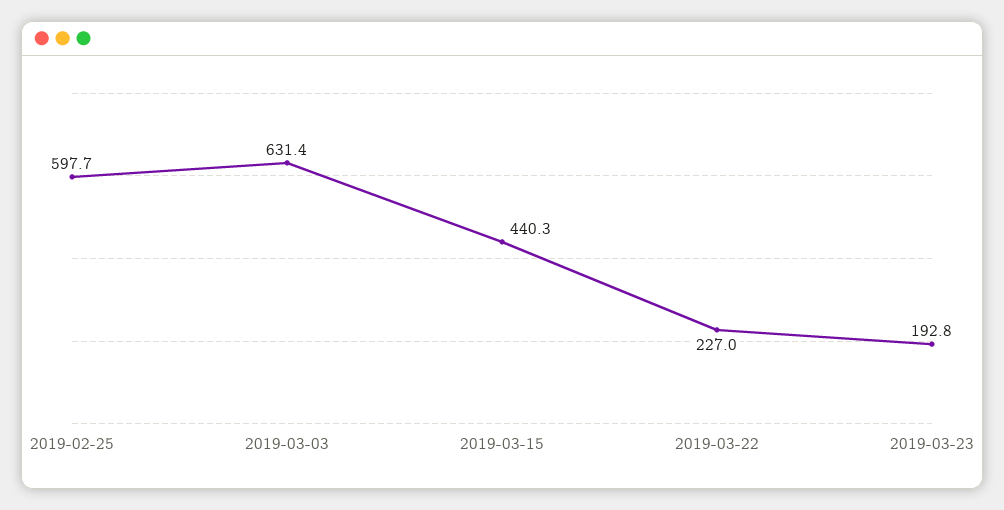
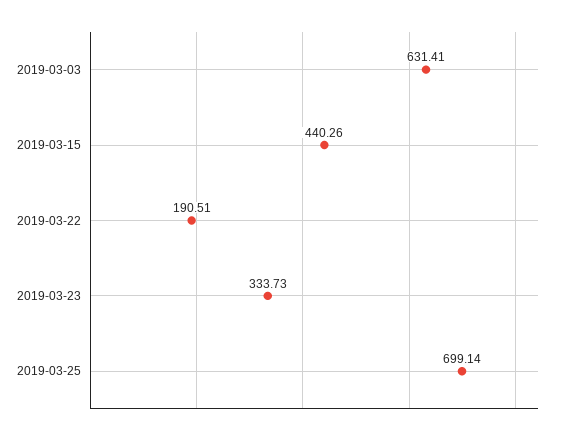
2019-02-25: 597.7 -> none
2019-03-22: 227 -> 190.51
2019-03-23: 192.8 -> 333.73
2019-03-25: none -> 699.14

